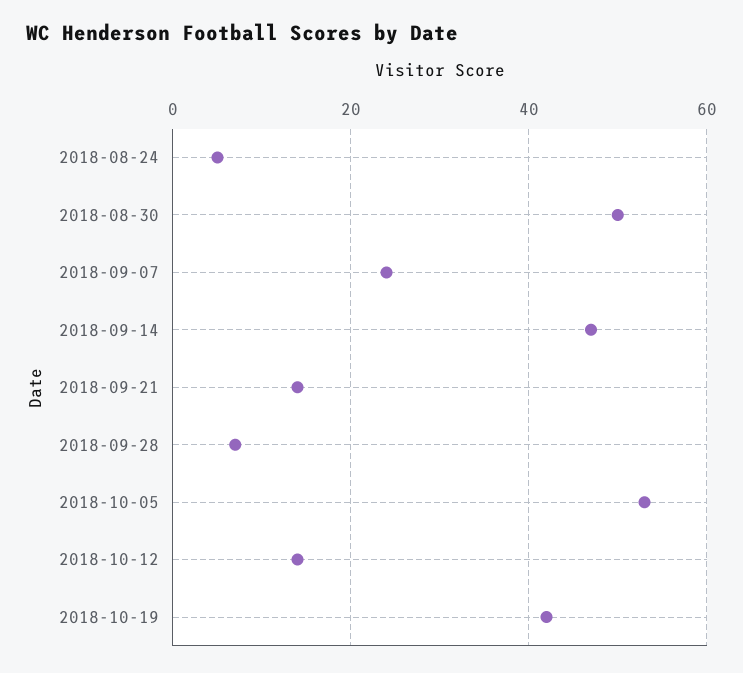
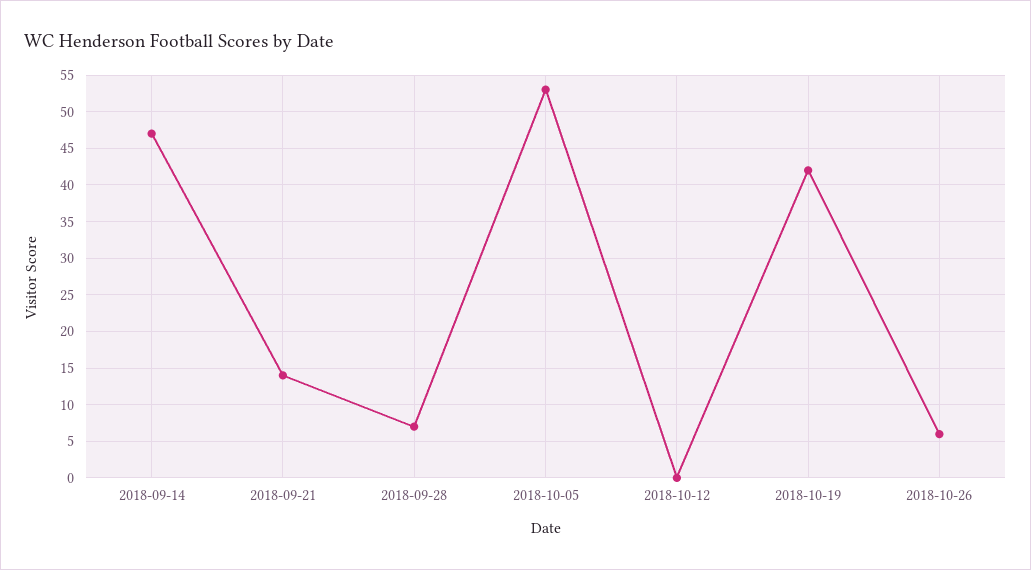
2018-08-24: 5 -> none
2018-08-30: 50 -> none
2018-09-07: 25 -> none
2018-10-12: 15 -> 0
2018-10-26: none -> 6

